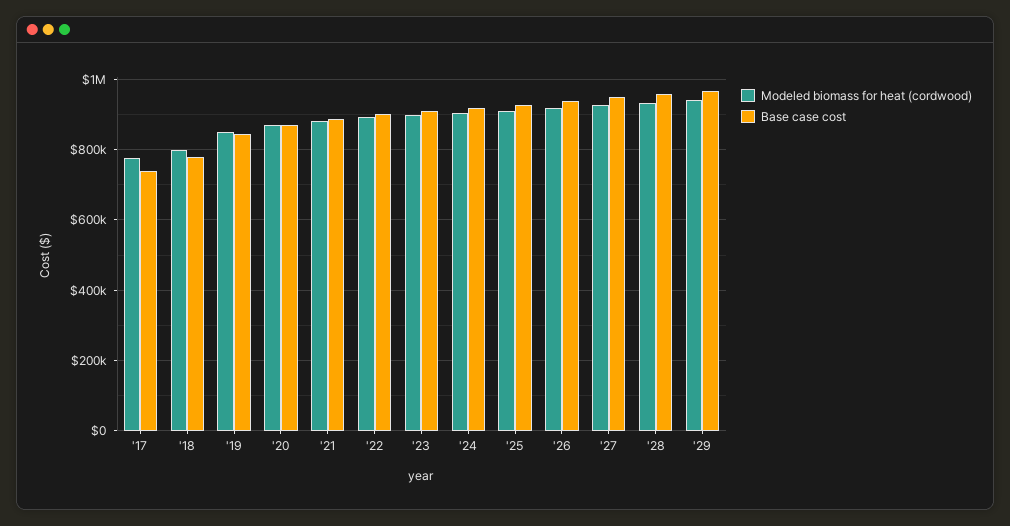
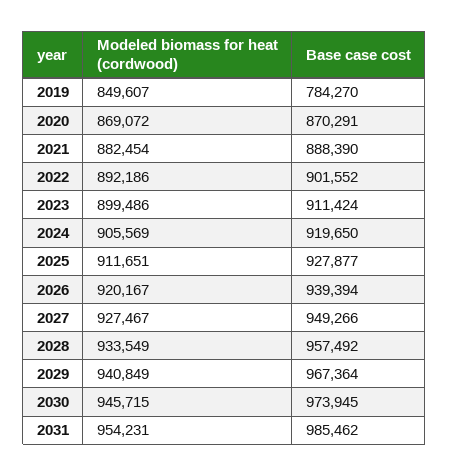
Modeled biomass for heat (cordwood), '17: 780000 -> none
Base case cost, '17: 740000 -> none
Modeled biomass for heat (cordwood), '18: 800000 -> none
Base case cost, '18: 780000 -> none
Base case cost, '19: 840000 -> 784270
Modeled biomass for heat (cordwood), 2030: none -> 945715
Base case cost, 2030: none -> 973945
Modeled biomass for heat (cordwood), 2031: none -> 954231
Base case cost, 2031: none -> 985462

